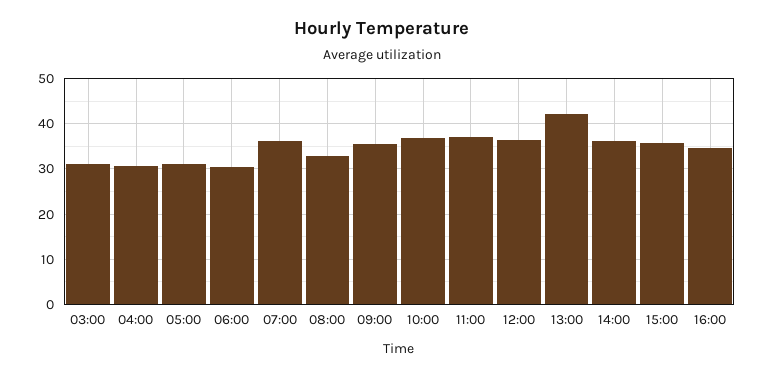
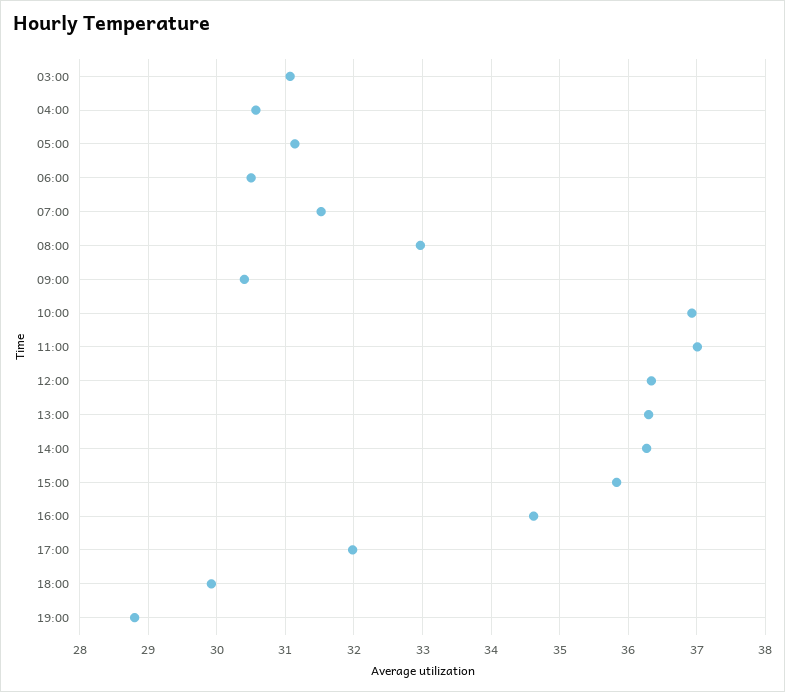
07:00: 36 -> 31.5
09:00: 36 -> 30.4
13:00: 42 -> 36.3
17:00: none -> 32
18:00: none -> 29.9
19:00: none -> 28.8

